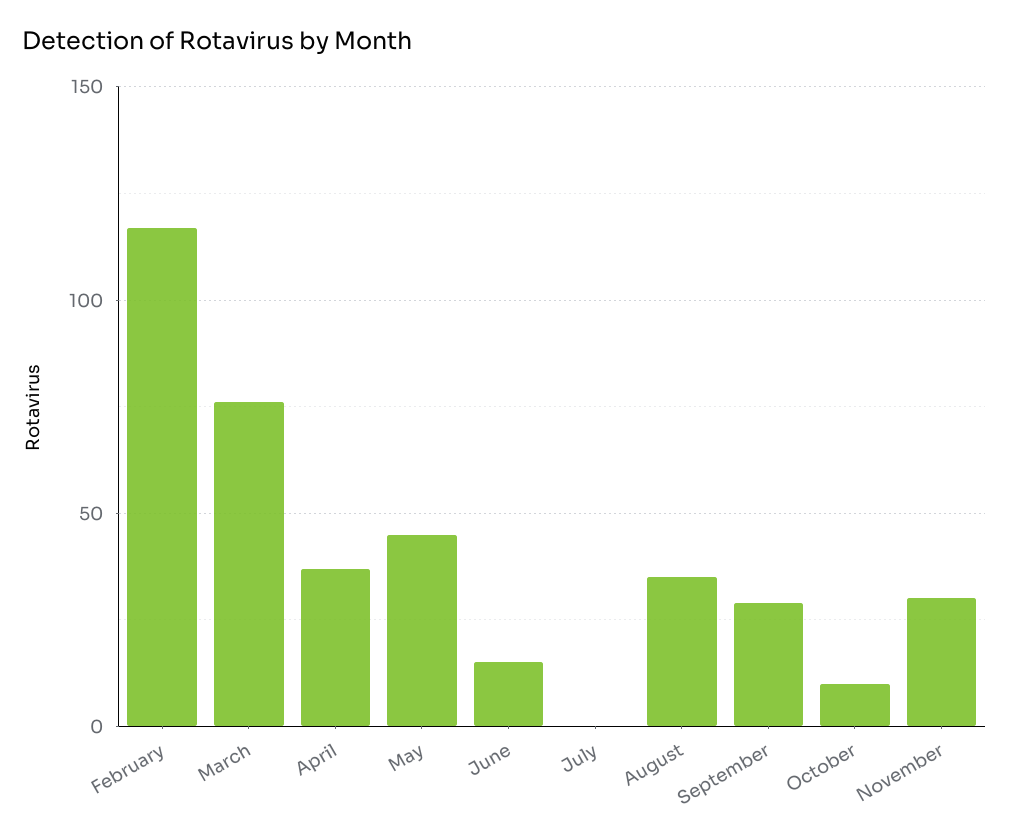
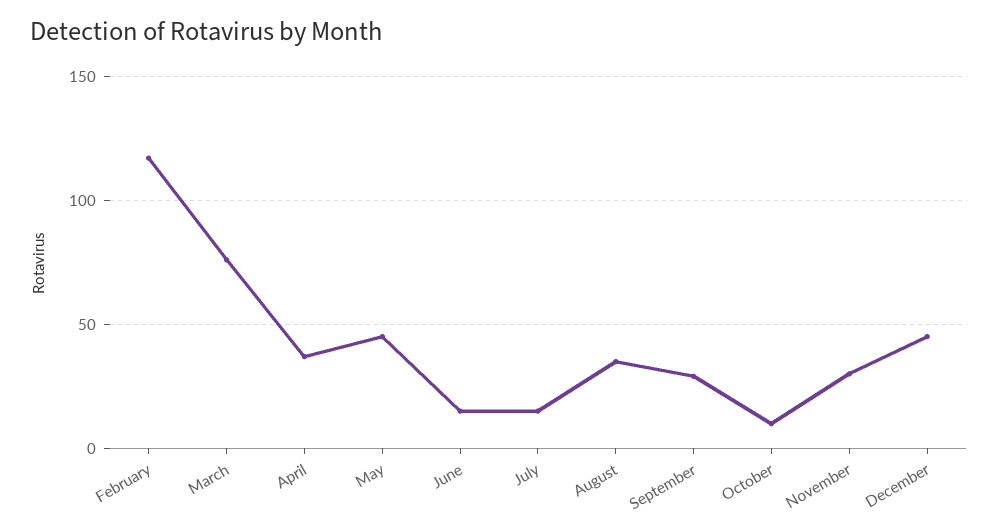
July: 0 -> 15
December: none -> 45

